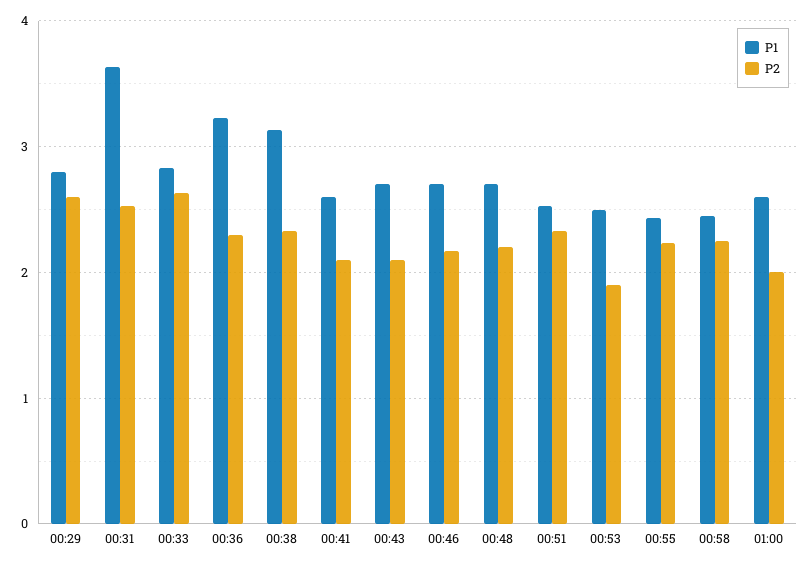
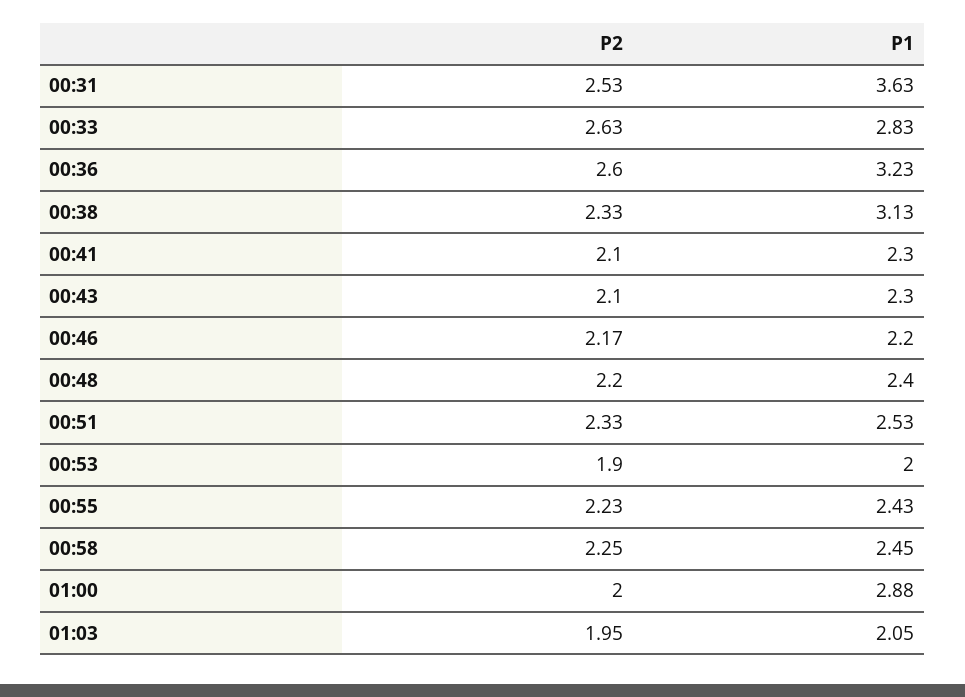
P1, 00:29: 2.8 -> none
P2, 00:29: 2.6 -> none
P2, 00:36: 2.3 -> 2.6
P1, 00:41: 2.6 -> 2.3
P1, 00:43: 2.7 -> 2.3
P1, 00:46: 2.7 -> 2.2
P1, 00:48: 2.7 -> 2.4
P1, 00:53: 2.5 -> 2
P1, 01:00: 2.6 -> 2.88
P2, 01:03: none -> 1.95
P1, 01:03: none -> 2.05

